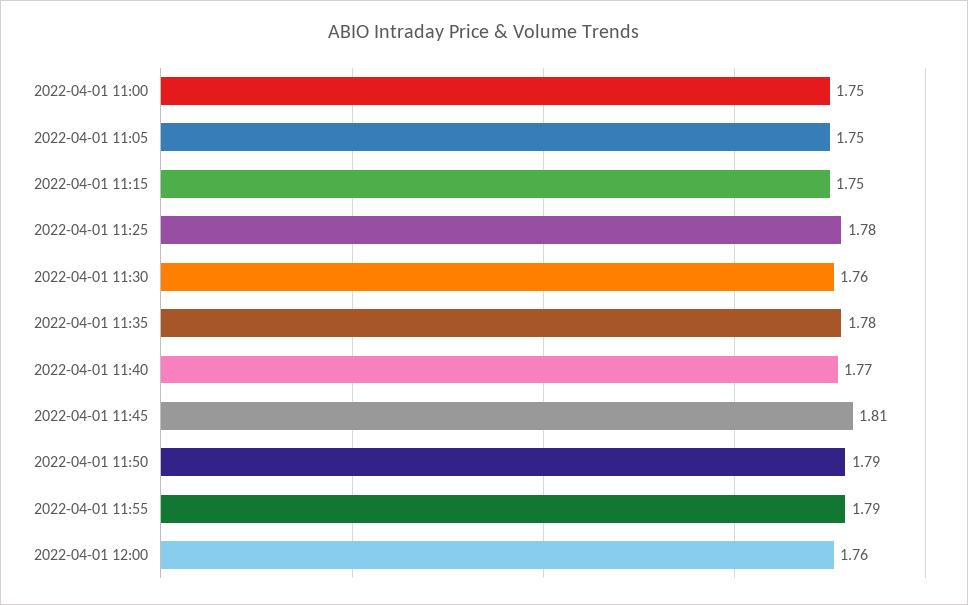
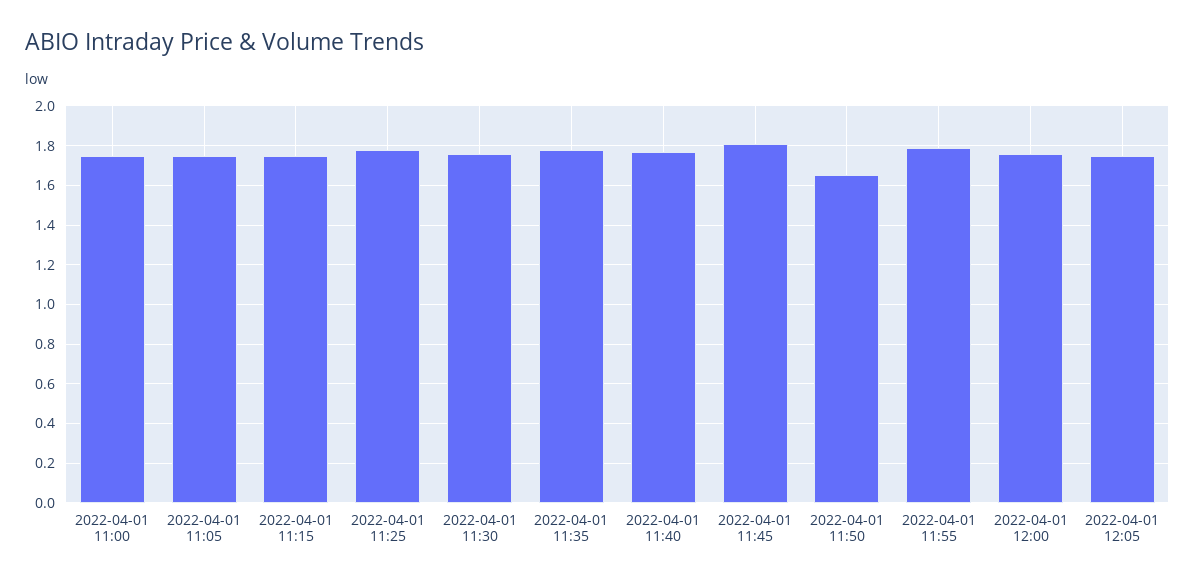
2022-04-01 11:50: 1.79 -> 1.65
2022-04-01 12:05: none -> 1.75

